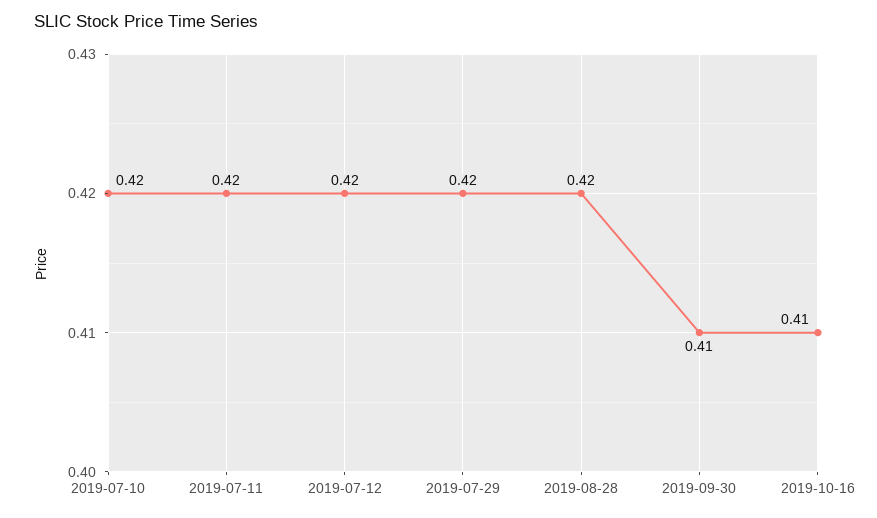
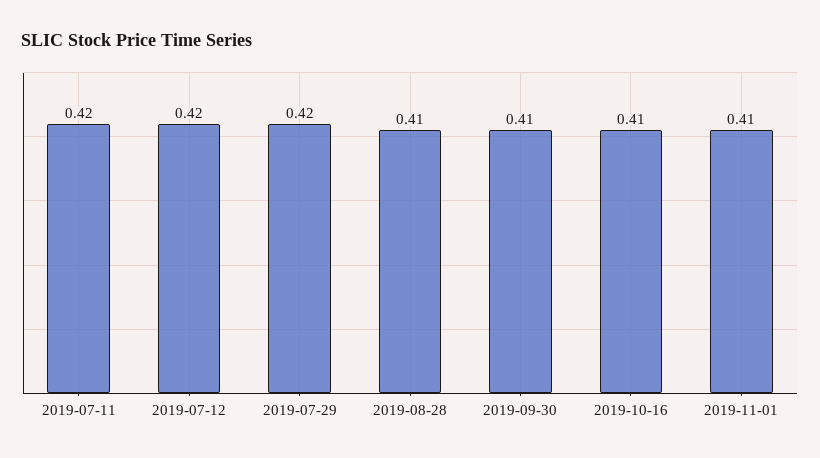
2019-07-10: 0.42 -> none
2019-08-28: 0.42 -> 0.41
2019-11-01: none -> 0.41

